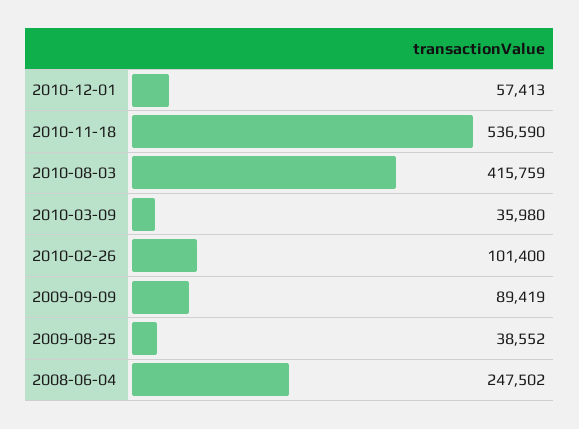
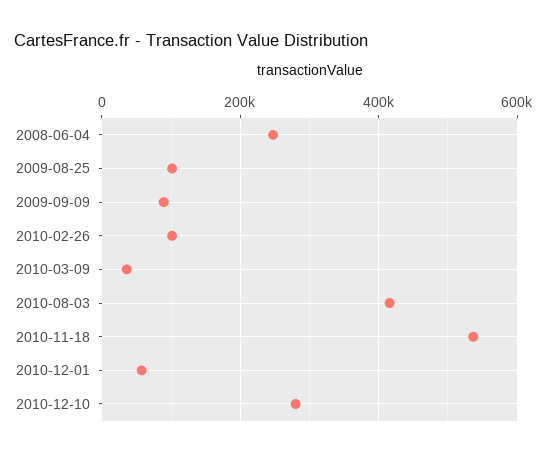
2009-08-25: 38552 -> 100000
2010-12-10: none -> 280000

